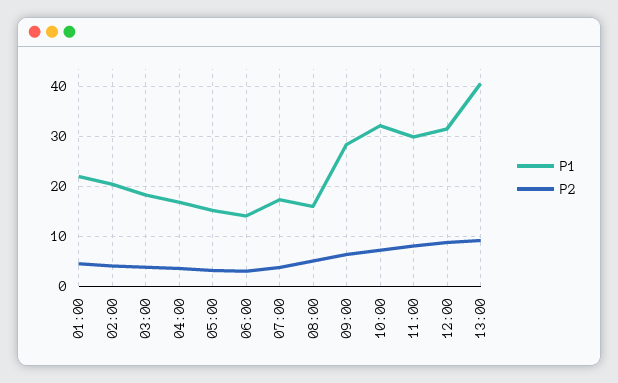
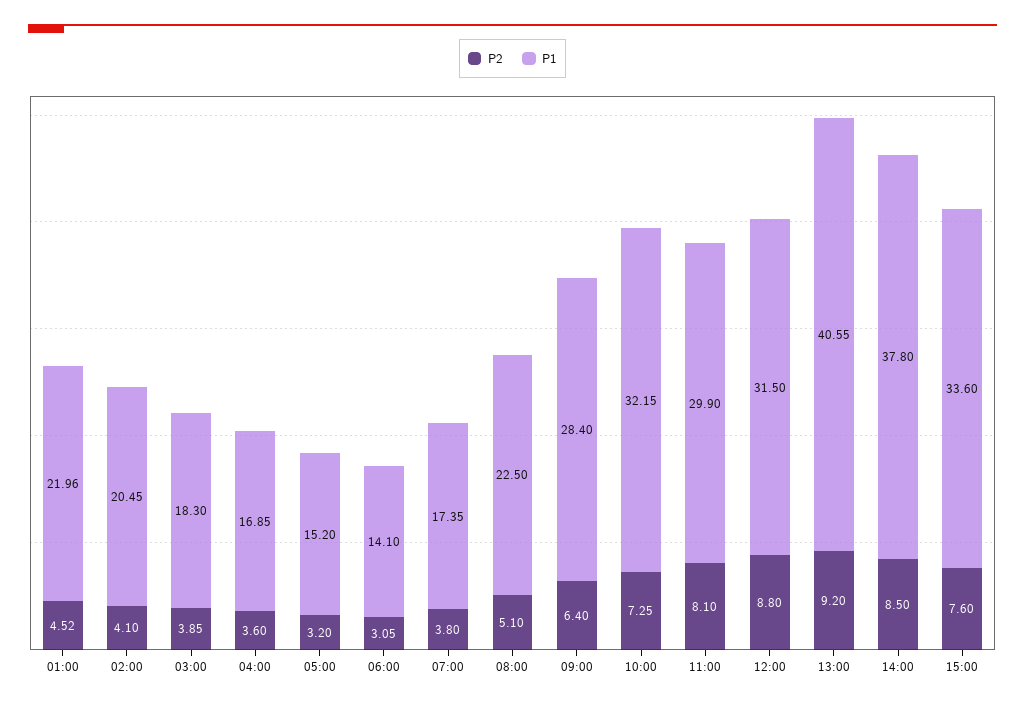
P1, 08:00: 16 -> 22.5
P2, 14:00: none -> 8.5
P1, 14:00: none -> 37.8
P2, 15:00: none -> 7.6
P1, 15:00: none -> 33.6

